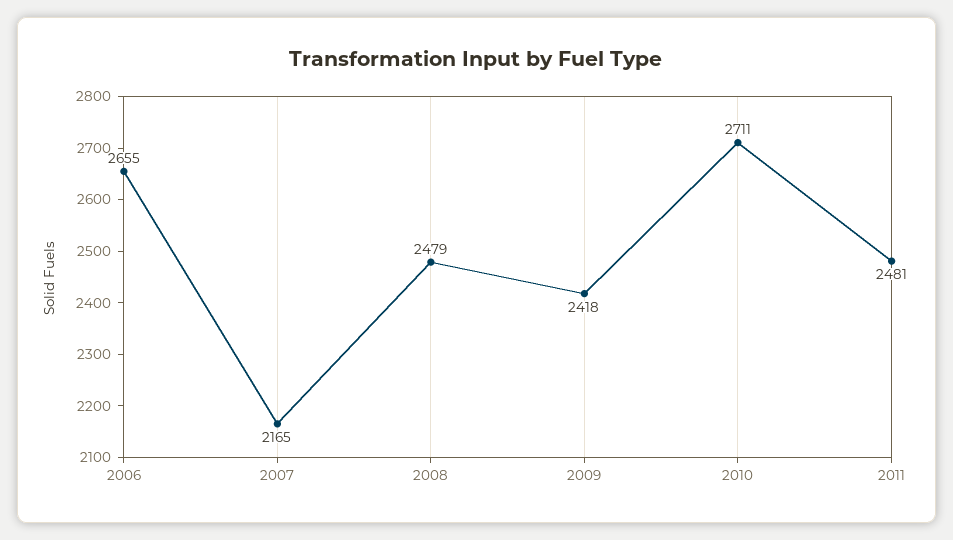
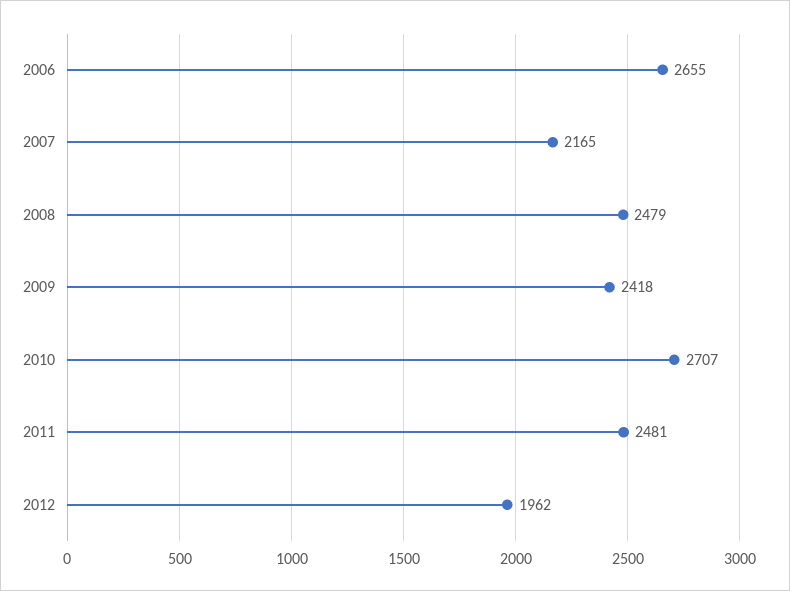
2010: 2711 -> 2707
2012: none -> 1962

